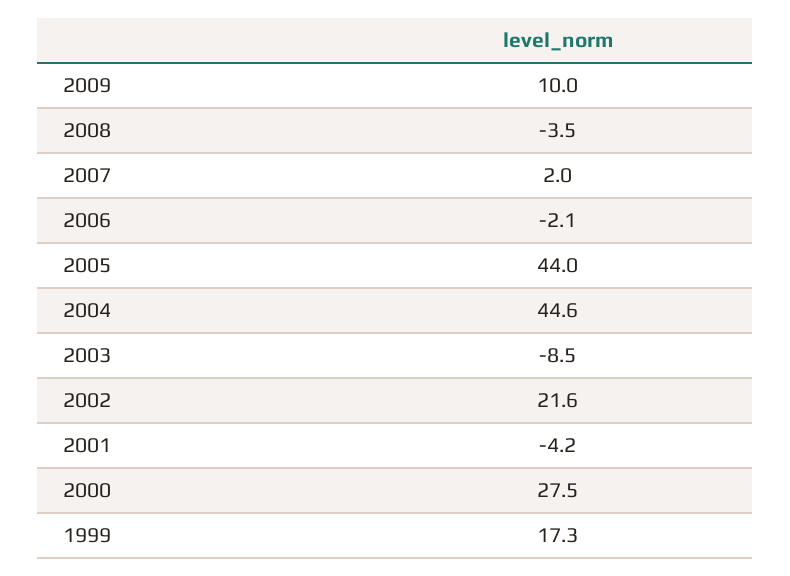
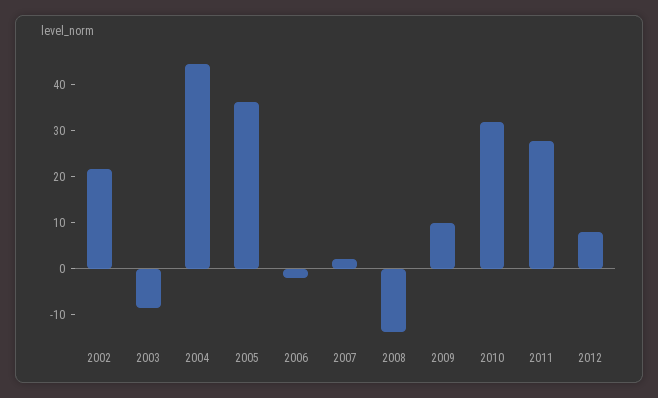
2008: -3.5 -> -14
2005: 44 -> 36
2001: -4.2 -> none
2000: 27.5 -> none
1999: 17.3 -> none
2010: none -> 32
2011: none -> 28
2012: none -> 8

